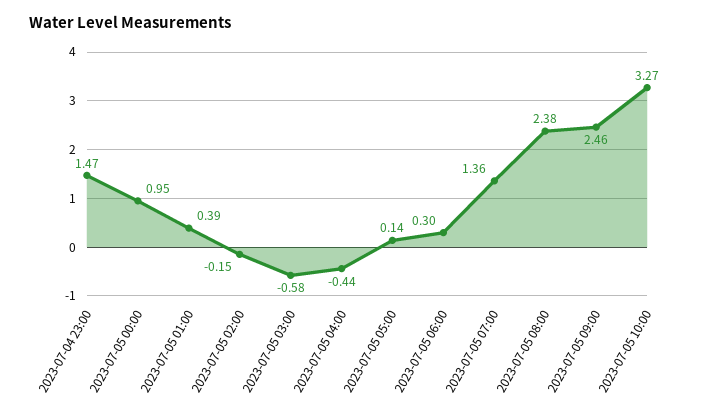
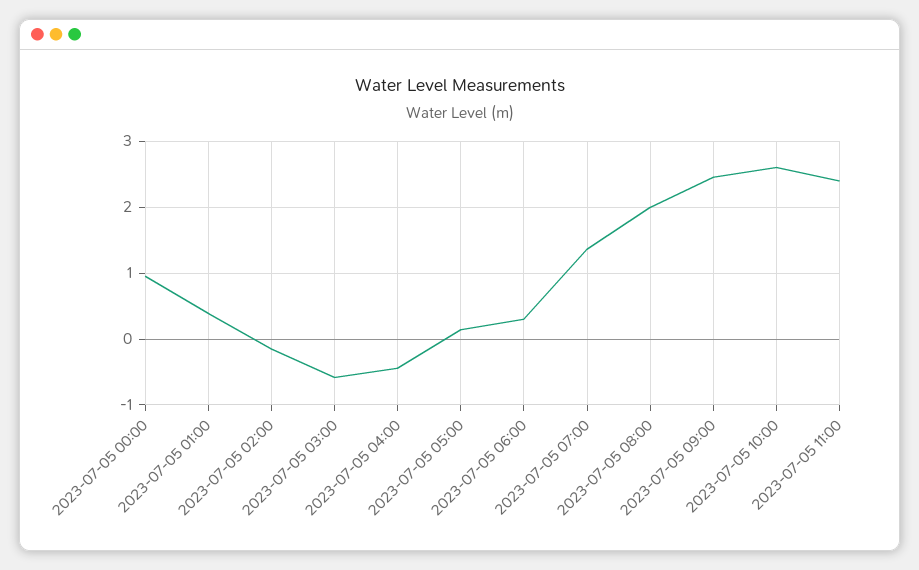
2023-07-04 23:00: 1.47 -> none
2023-07-05 08:00: 2.38 -> 2
2023-07-05 10:00: 3.27 -> 2.6
2023-07-05 11:00: none -> 2.4

